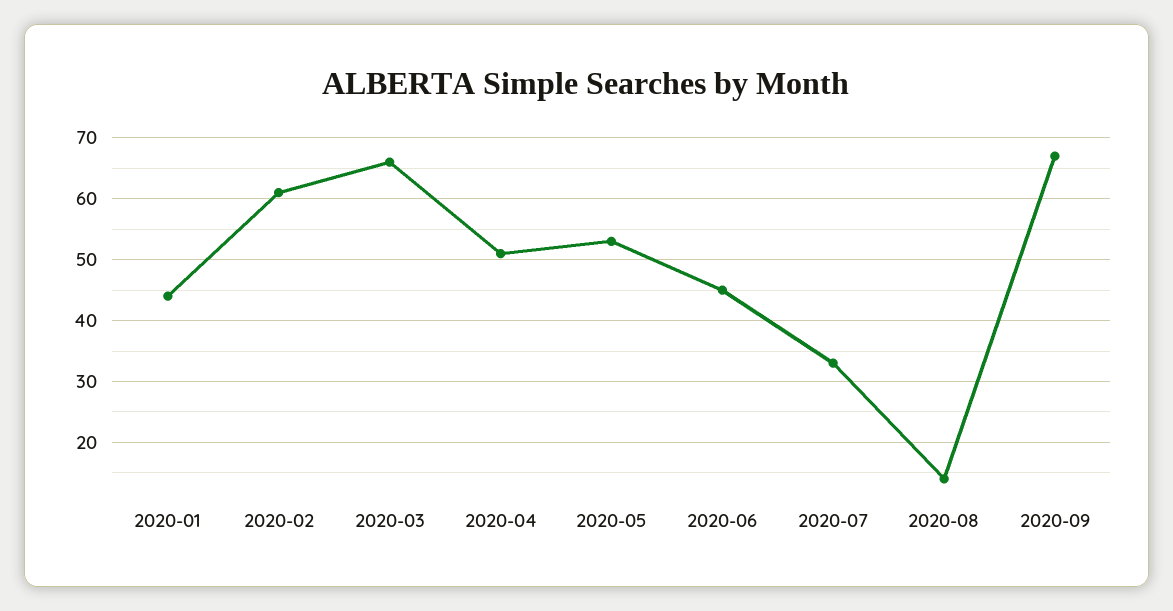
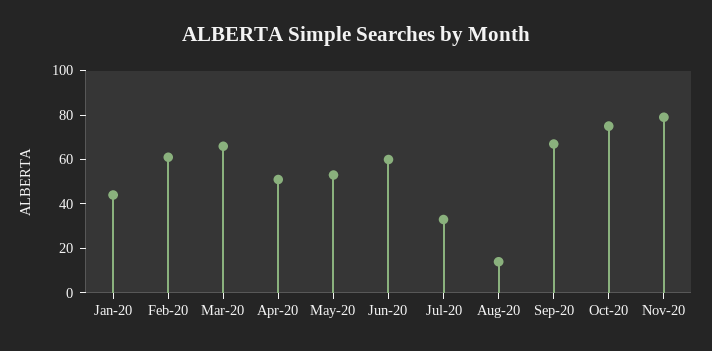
2020-06: 45 -> 60
Oct-20: none -> 75
Nov-20: none -> 80

